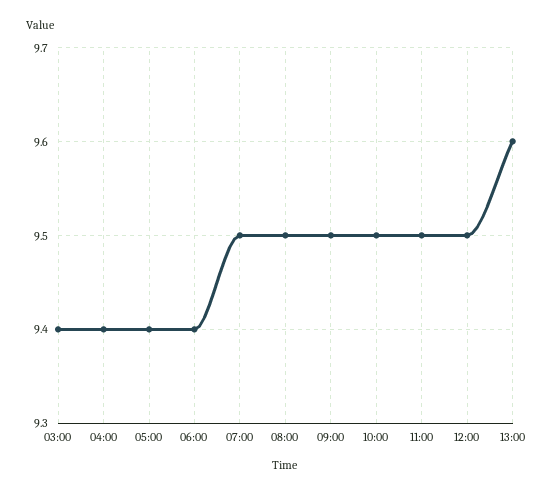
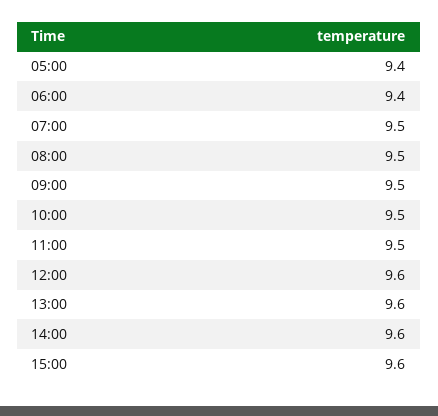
03:00: 9.4 -> none
04:00: 9.4 -> none
12:00: 9.5 -> 9.6
14:00: none -> 9.6
15:00: none -> 9.6

